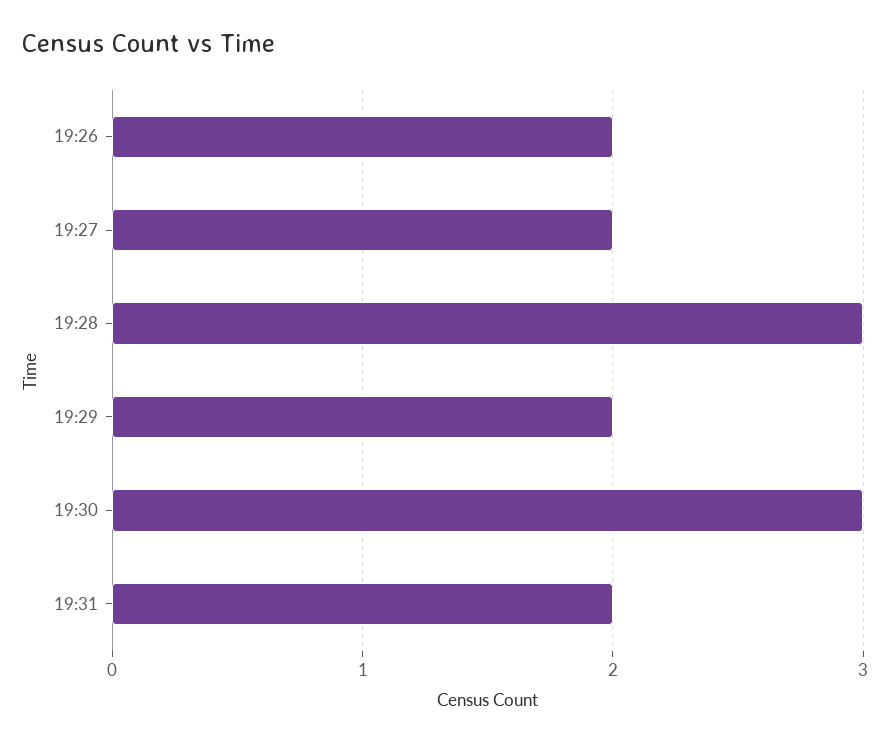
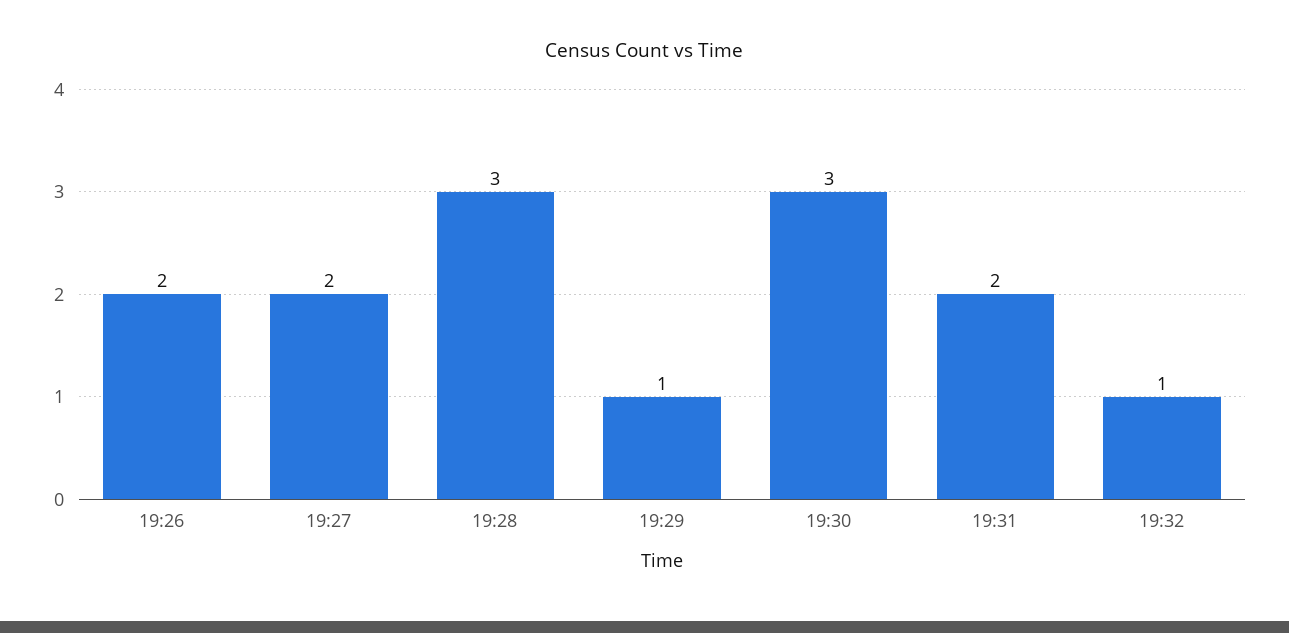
19:29: 2 -> 1
19:32: none -> 1

